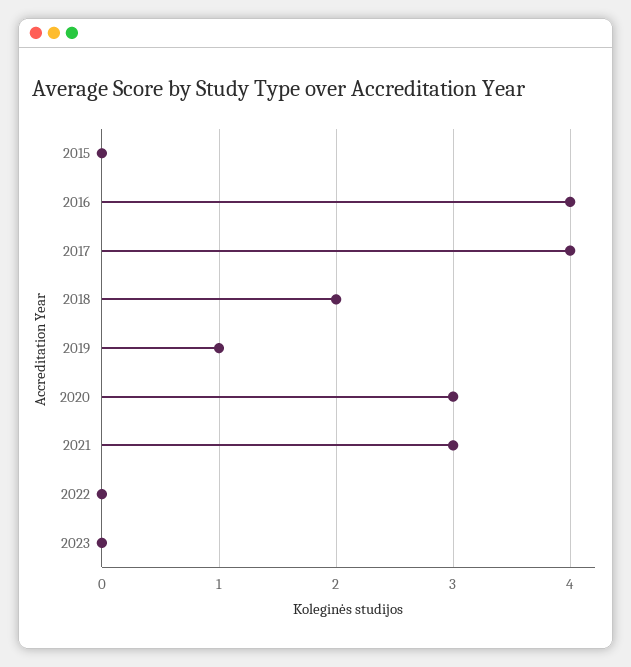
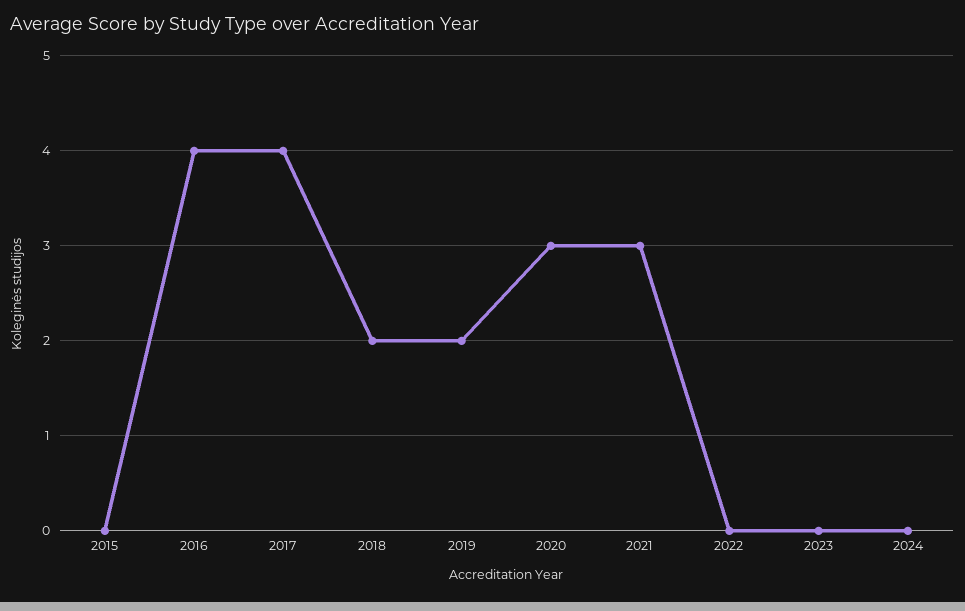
2019: 1 -> 2
2024: none -> 0

